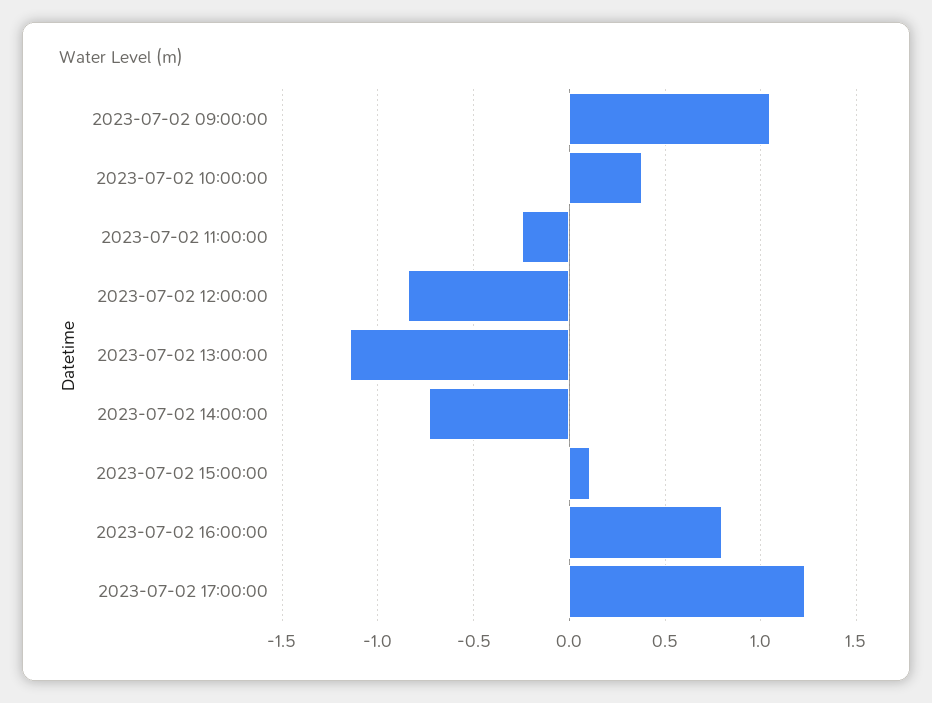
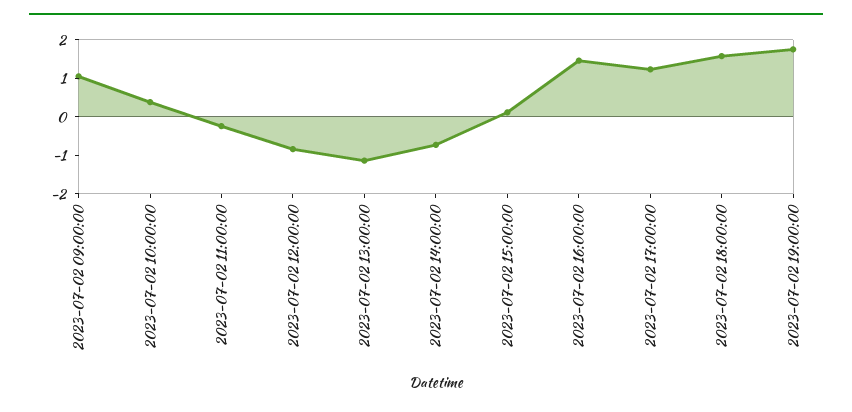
2023-07-02 16:00:00: 0.8 -> 1.5
2023-07-02 18:00:00: none -> 1.5
2023-07-02 19:00:00: none -> 1.75

